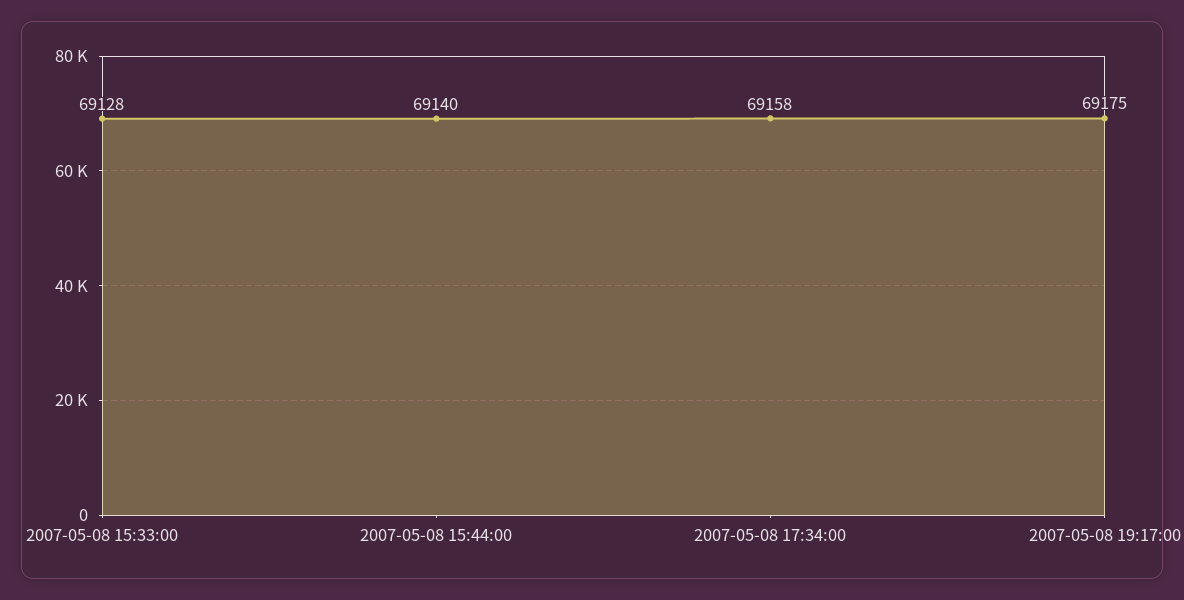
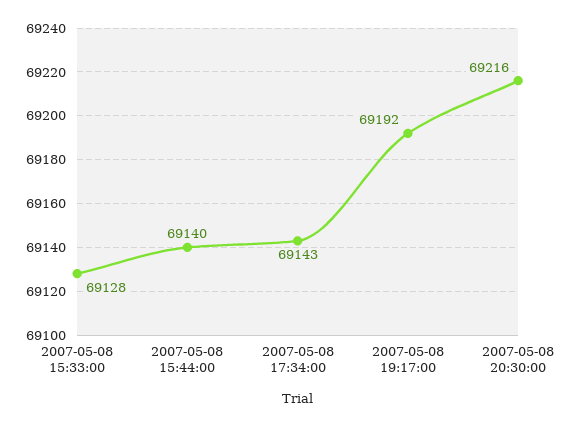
2007-05-08 17:34:00: 69158 -> 69143
2007-05-08 19:17:00: 69175 -> 69192
2007-05-08 20:30:00: none -> 69216

